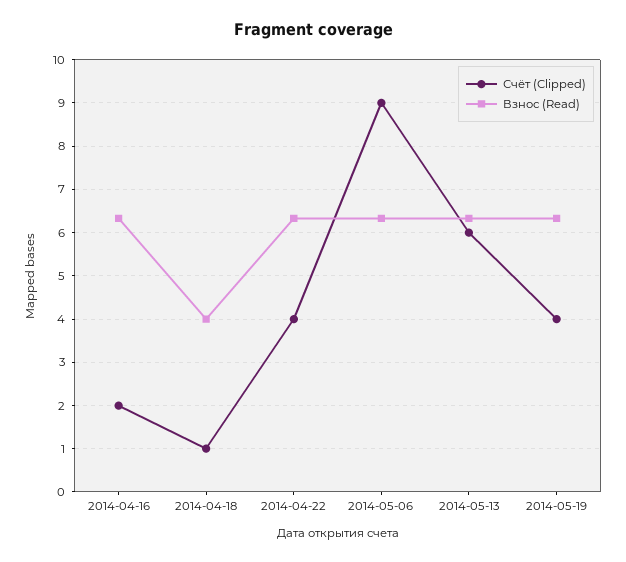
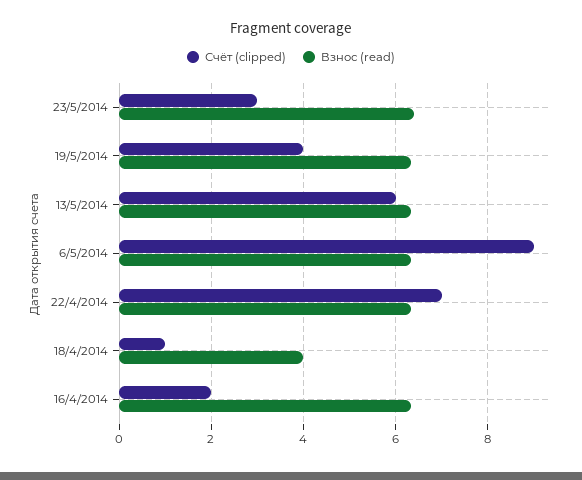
Счёт (Clipped), 2014-04-22: 4 -> 7
Счёт (Clipped), 23/5/2014: none -> 3
Взнос (Read), 23/5/2014: none -> 6.4

